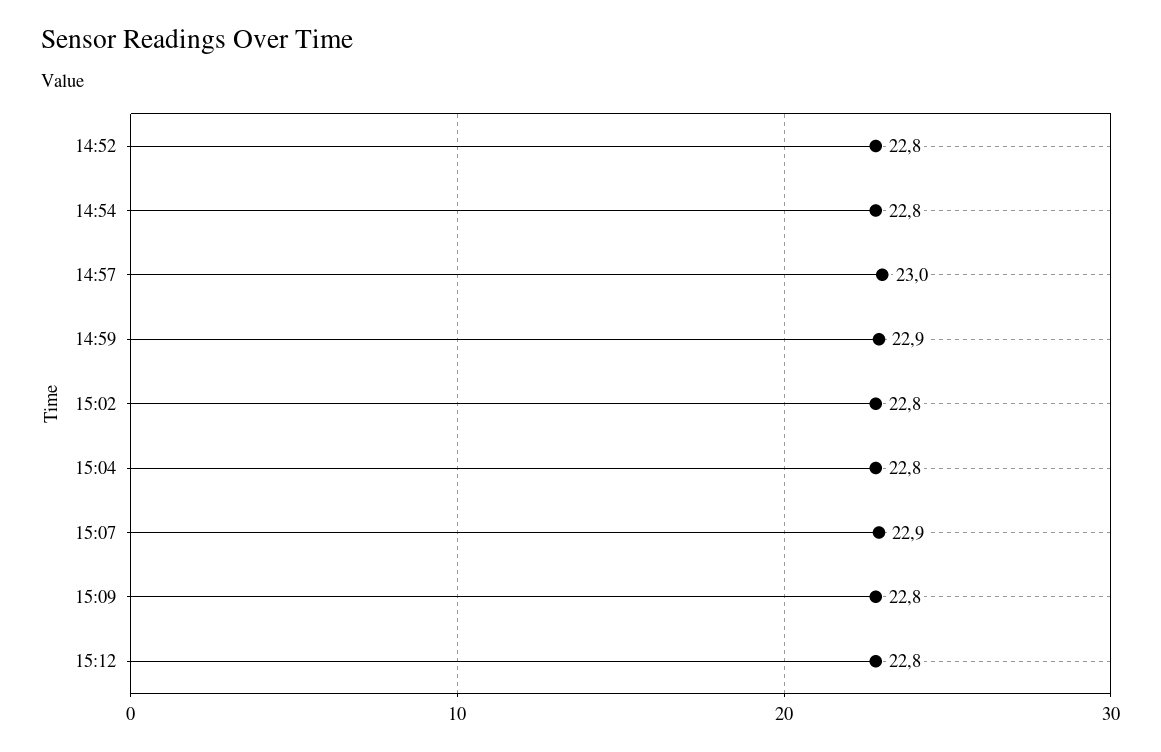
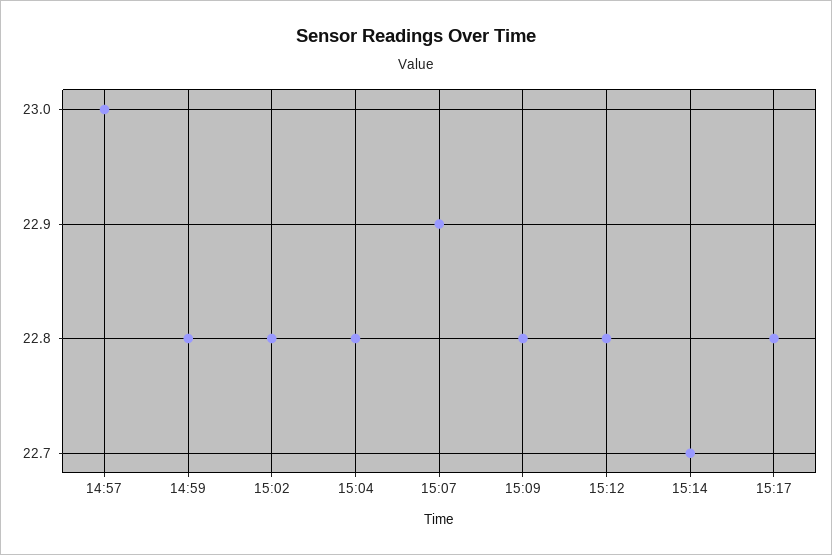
14:52: 22.8 -> none
14:54: 22.8 -> none
14:59: 22.9 -> 22.8
15:14: none -> 22.7
15:17: none -> 22.8

